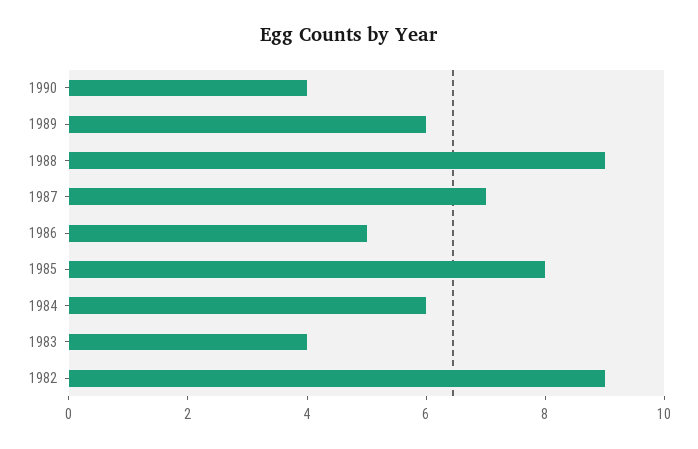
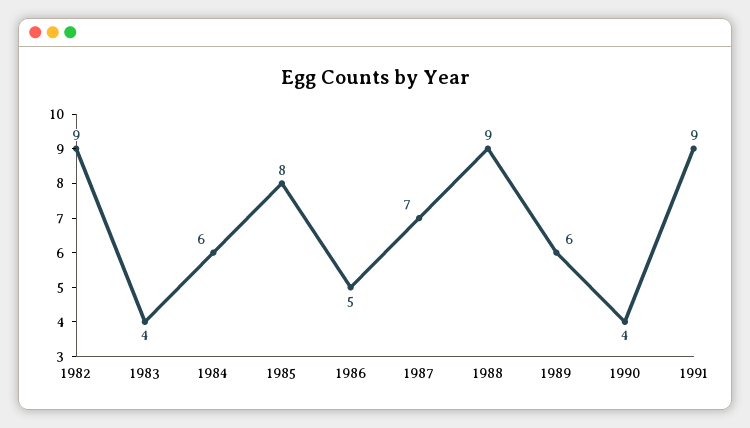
1991: none -> 9

